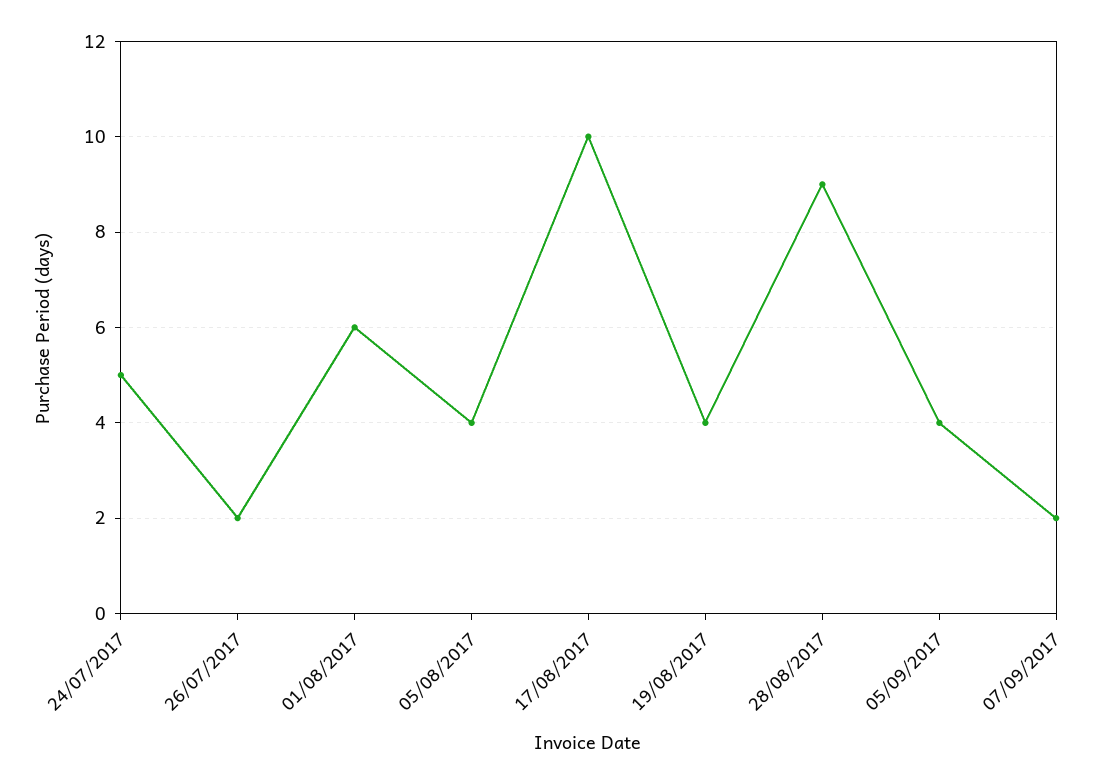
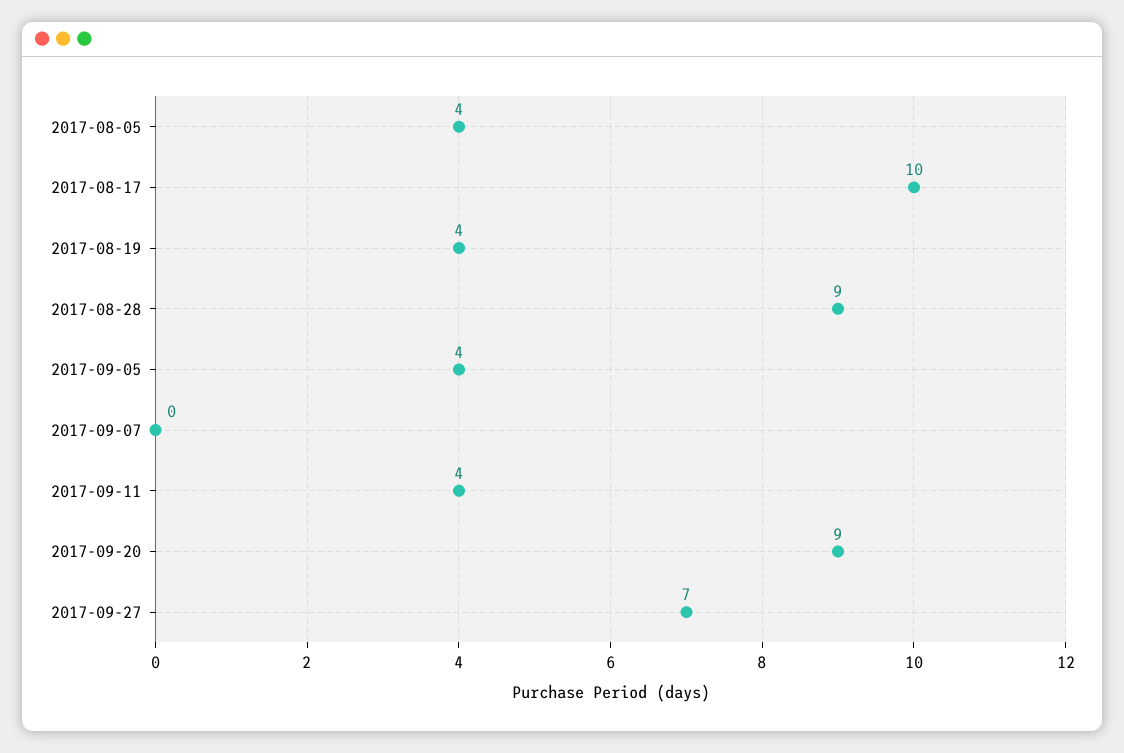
24/07/2017: 5 -> none
26/07/2017: 2 -> none
01/08/2017: 6 -> none
07/09/2017: 2 -> 0
2017-09-11: none -> 4
2017-09-20: none -> 9
2017-09-27: none -> 7

